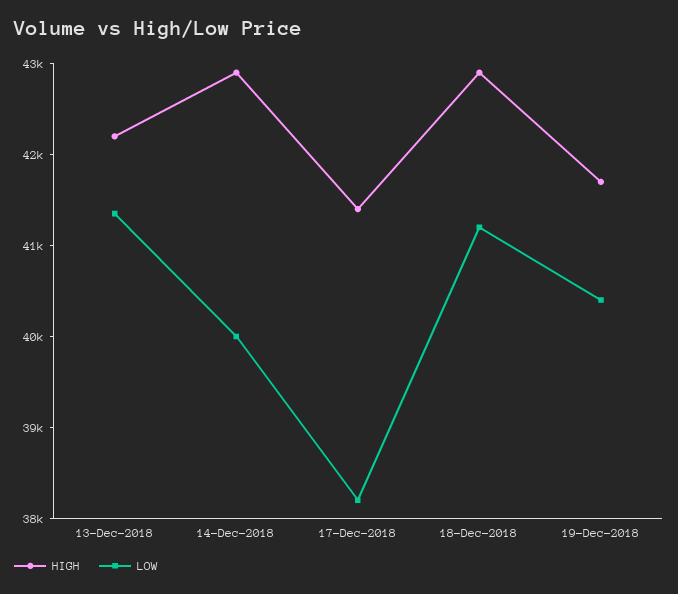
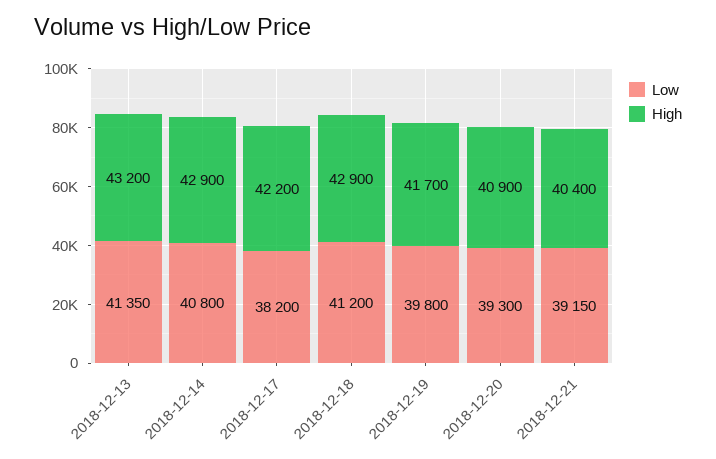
HIGH, 13-Dec-2018: 42200 -> 43200
LOW, 14-Dec-2018: 40000 -> 40800
HIGH, 17-Dec-2018: 41400 -> 42200
LOW, 19-Dec-2018: 40400 -> 39800
LOW, 2018-12-20: none -> 39300
HIGH, 2018-12-20: none -> 40900
LOW, 2018-12-21: none -> 39150
HIGH, 2018-12-21: none -> 40400

